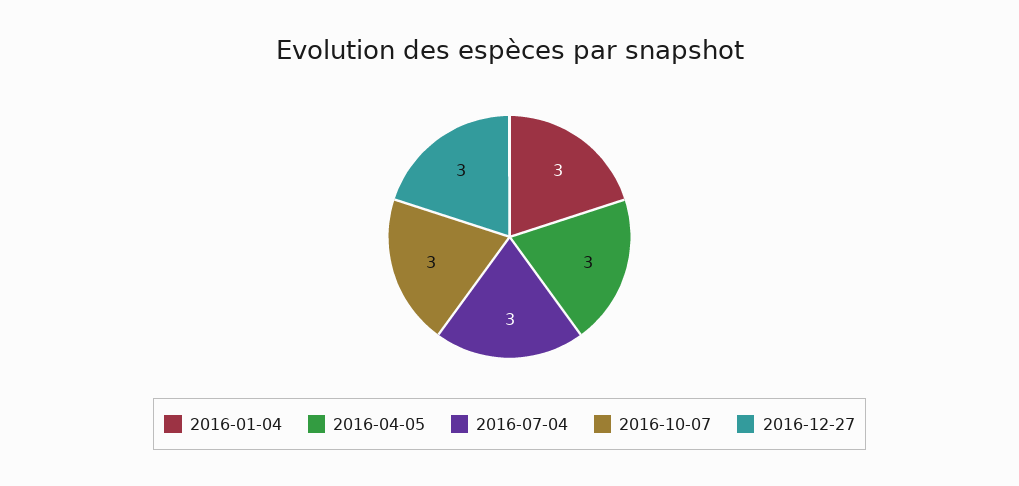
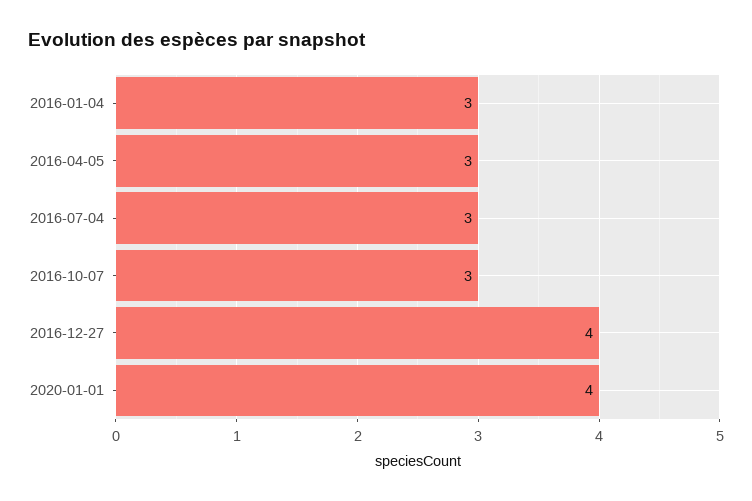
2016-12-27: 3 -> 4
2020-01-01: none -> 4

